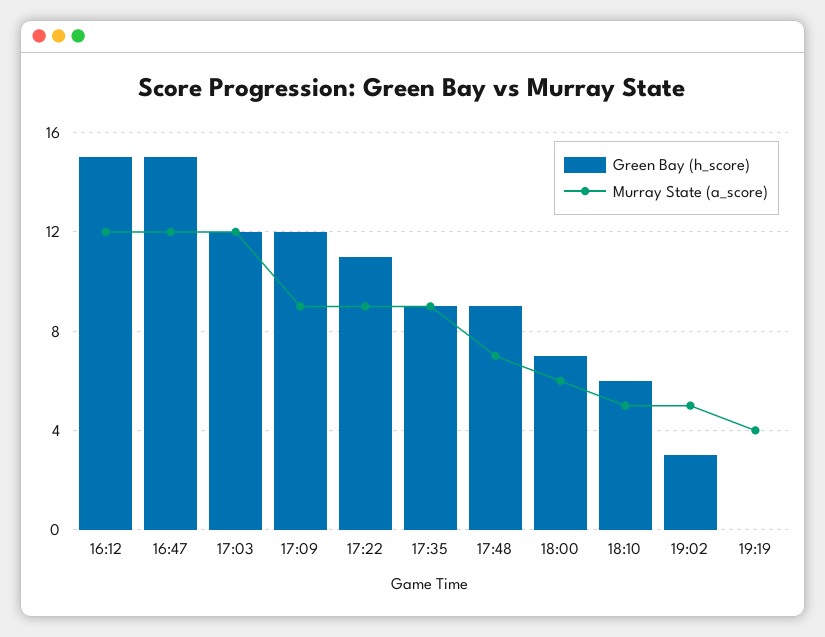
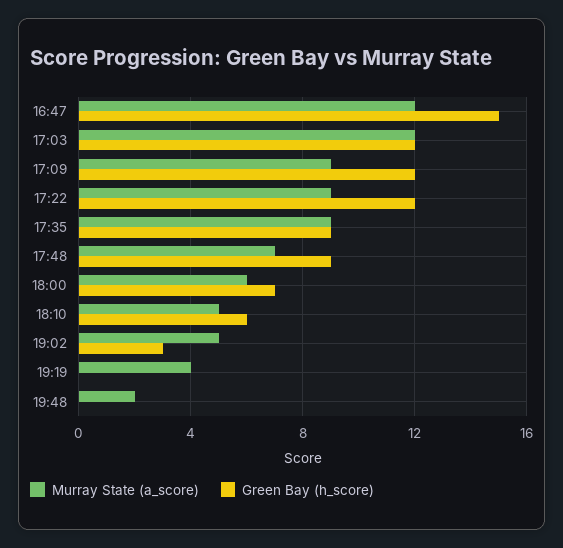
Green Bay (h_score), 16:12: 15 -> none
Murray State (a_score), 16:12: 12 -> none
Green Bay (h_score), 17:22: 11 -> 12
Murray State (a_score), 19:48: none -> 2
Green Bay (h_score), 19:48: none -> 0

